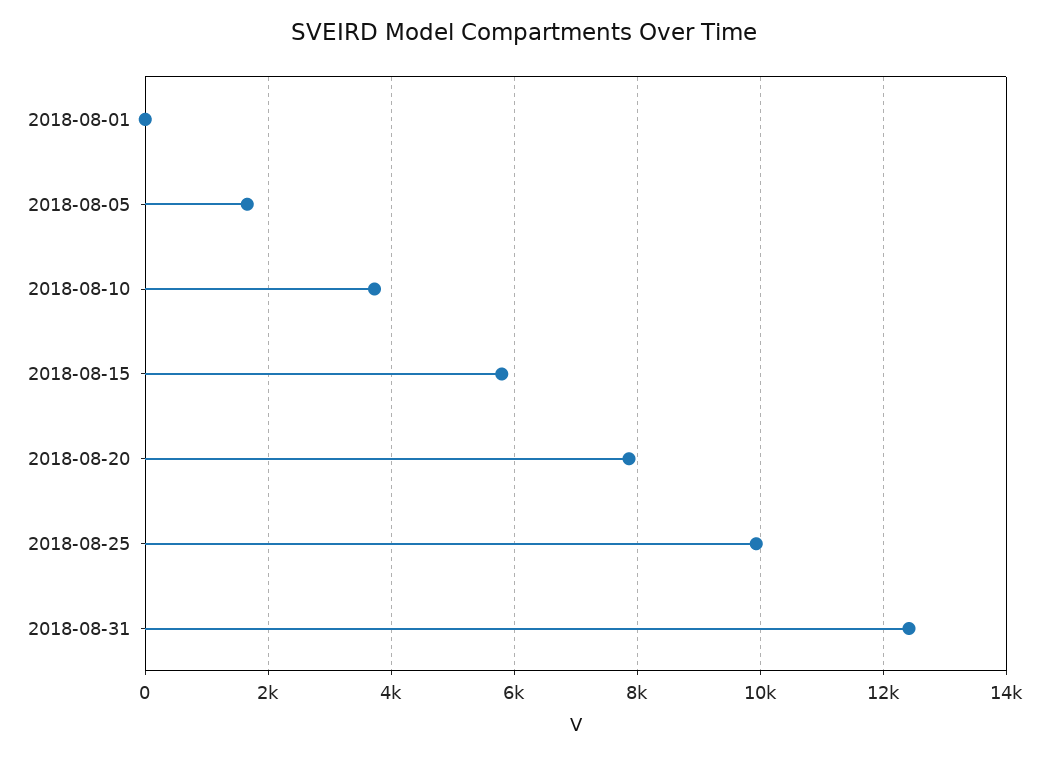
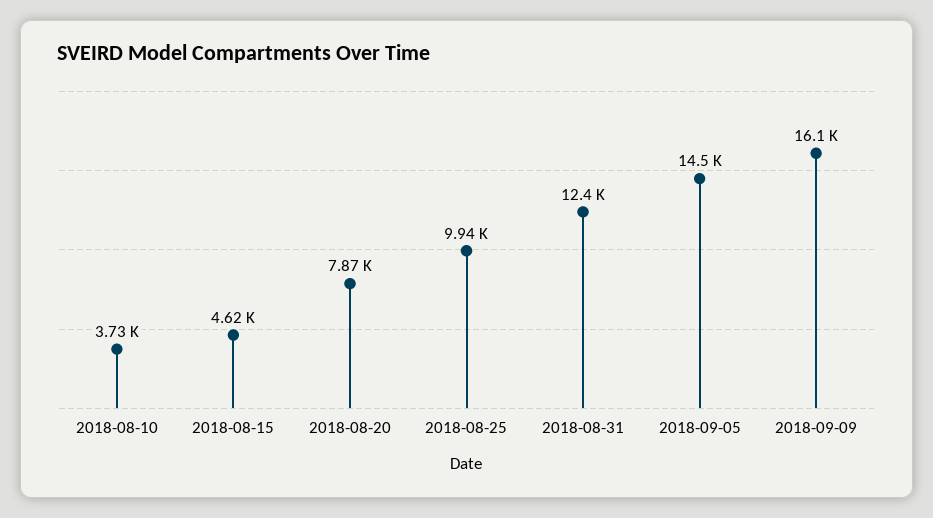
2018-08-01: 0 -> none
2018-08-05: 1600 -> none
2018-08-15: 5800 -> 4620
2018-09-05: none -> 14500
2018-09-09: none -> 16100

